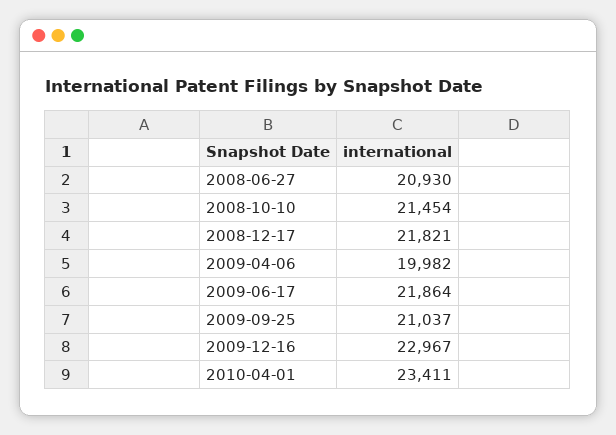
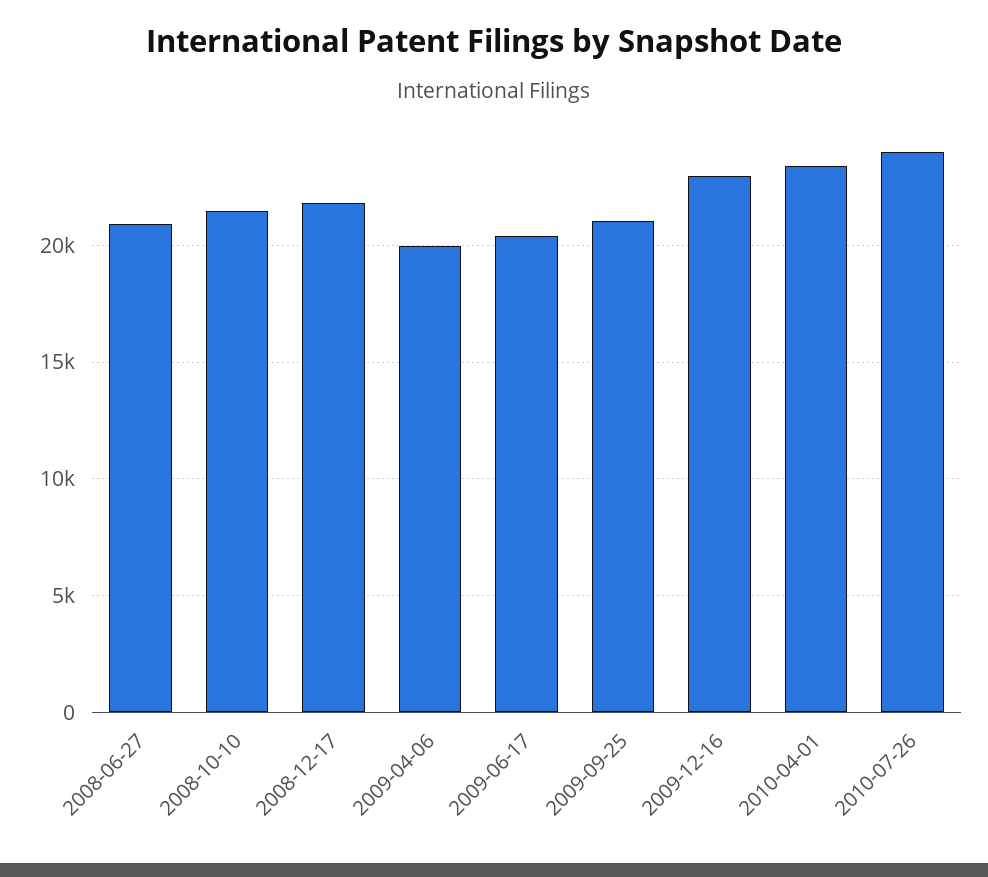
2009-06-17: 21864 -> 20500
2010-07-26: none -> 24000

